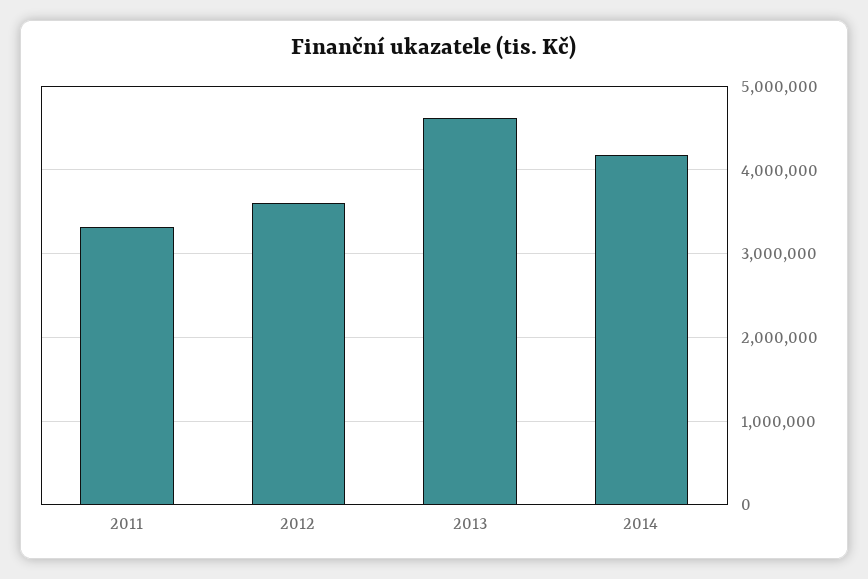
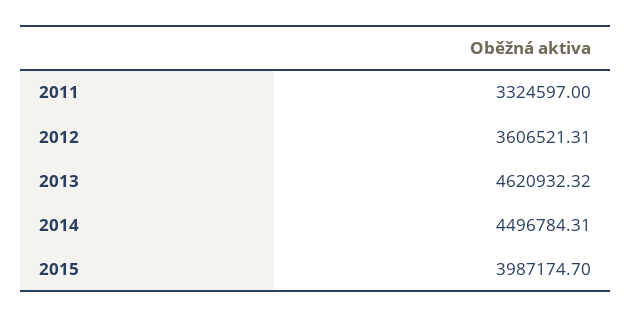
2014: 4200000 -> 4496784.31
2015: none -> 3987174.7

